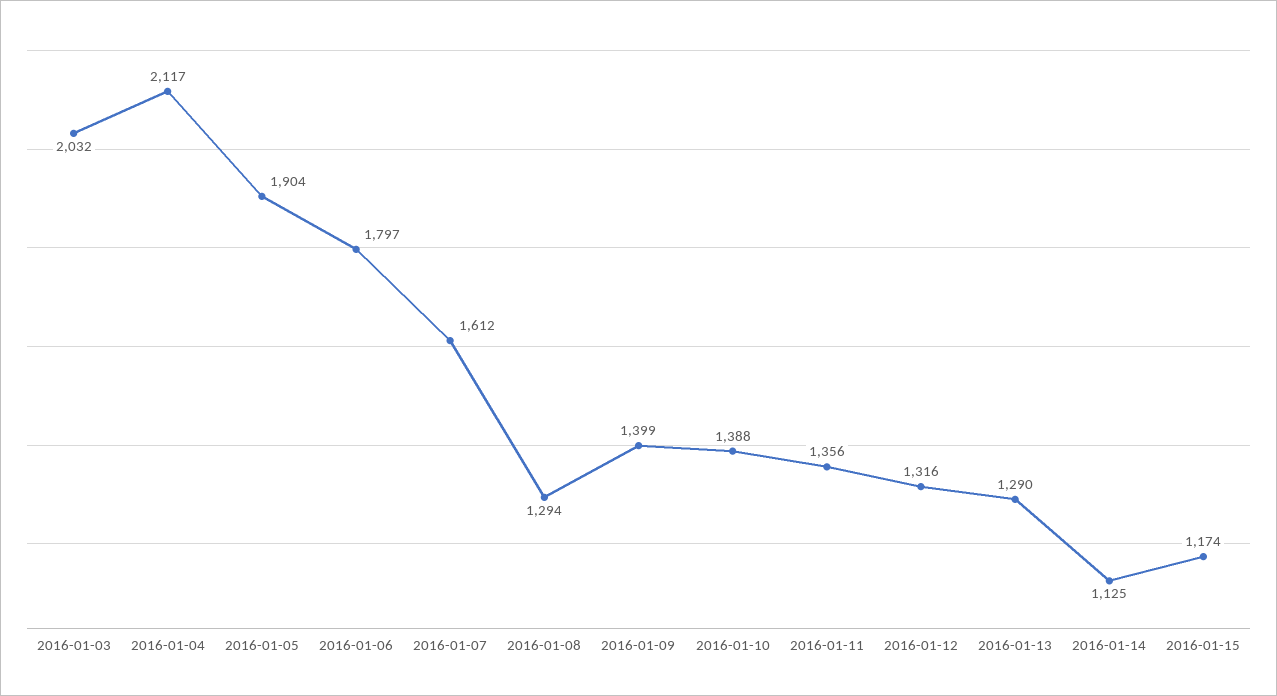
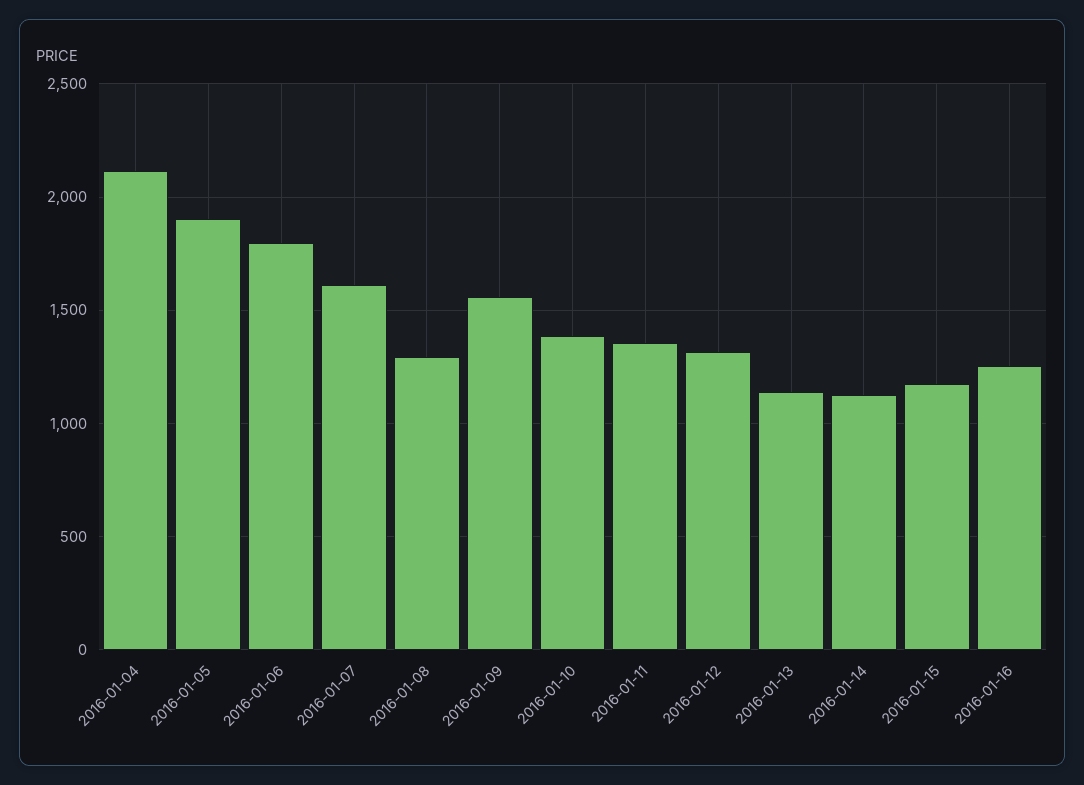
2016-01-03: 2032 -> none
2016-01-09: 1399 -> 1550
2016-01-13: 1290 -> 1150
2016-01-16: none -> 1250

